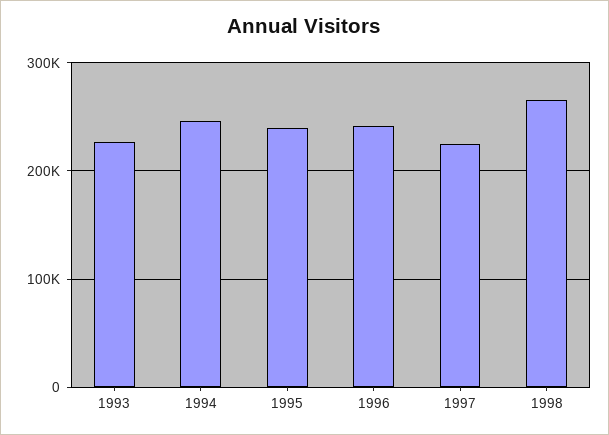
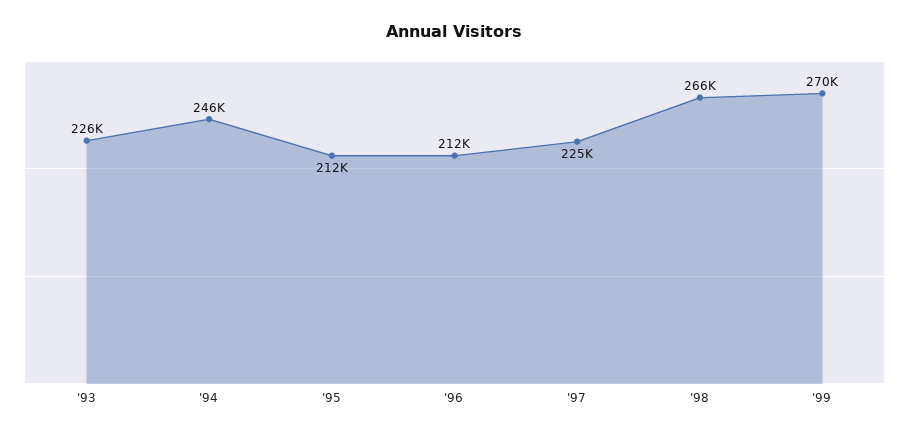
1995: 240000 -> 212000
1996: 240000 -> 212000
'99: none -> 270000

